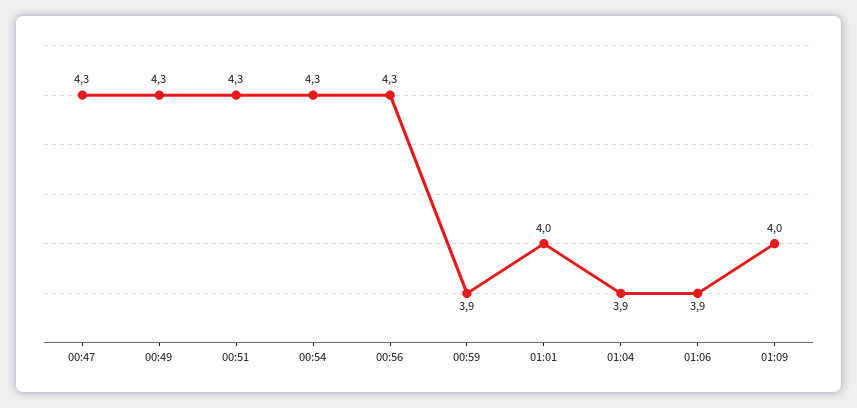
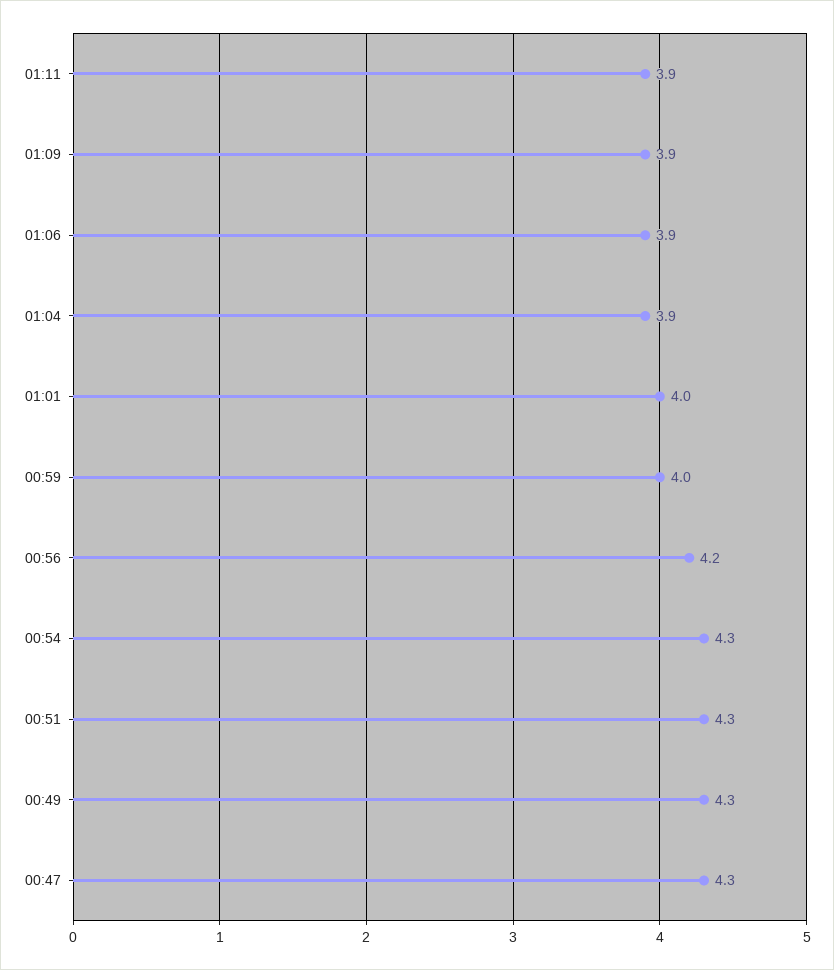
00:56: 4.3 -> 4.2
00:59: 3.9 -> 4
01:09: 4 -> 3.9
01:11: none -> 3.9

